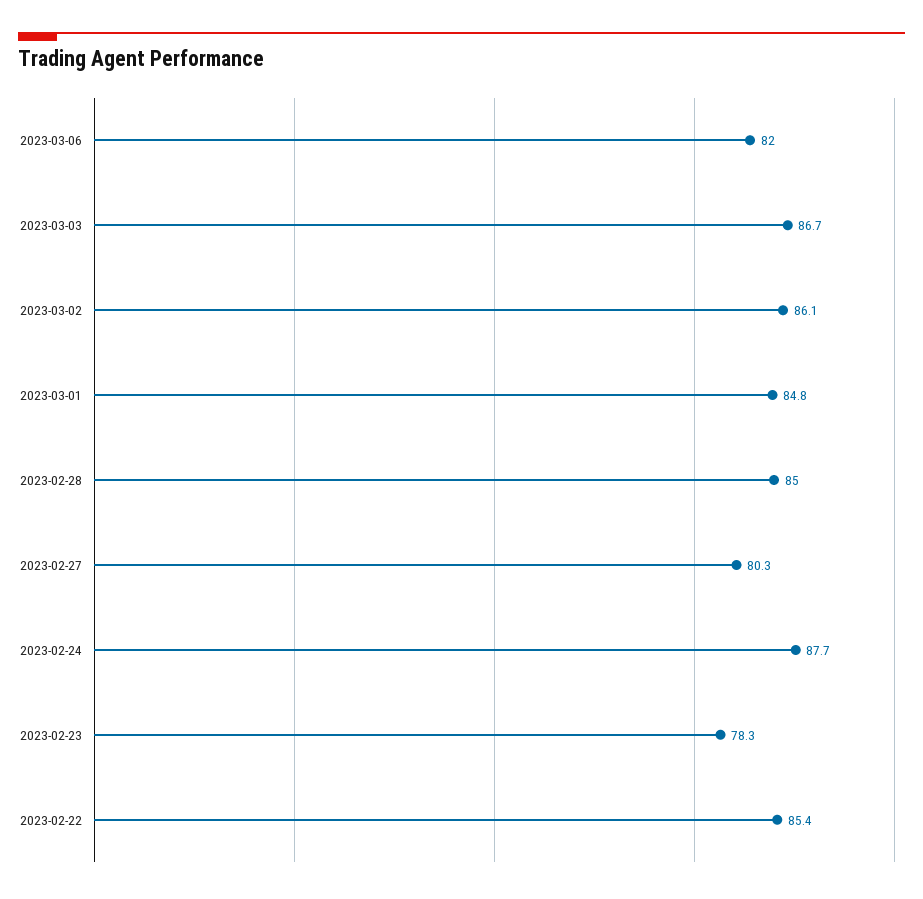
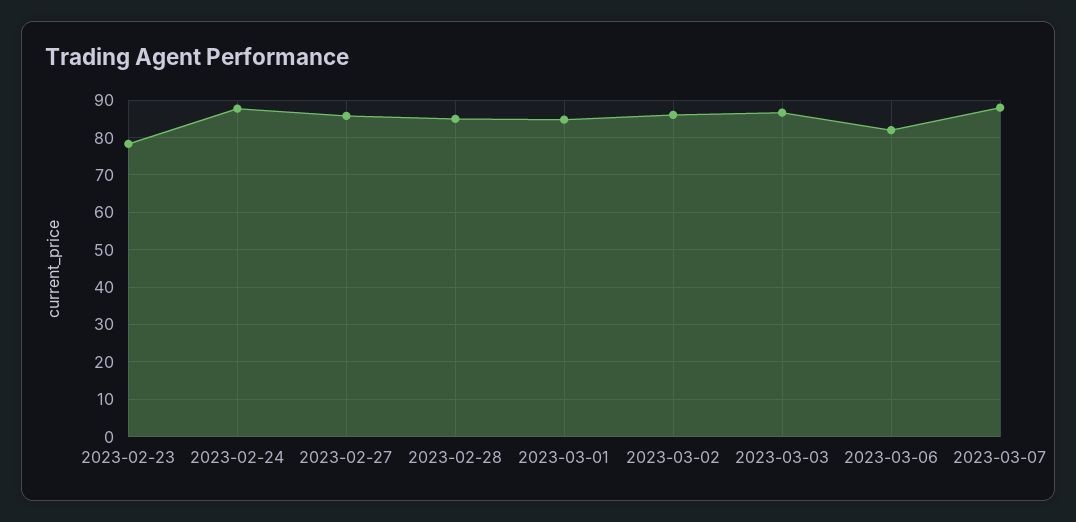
2023-02-27: 80.3 -> 86
2023-02-22: 85.4 -> none
2023-03-07: none -> 88

